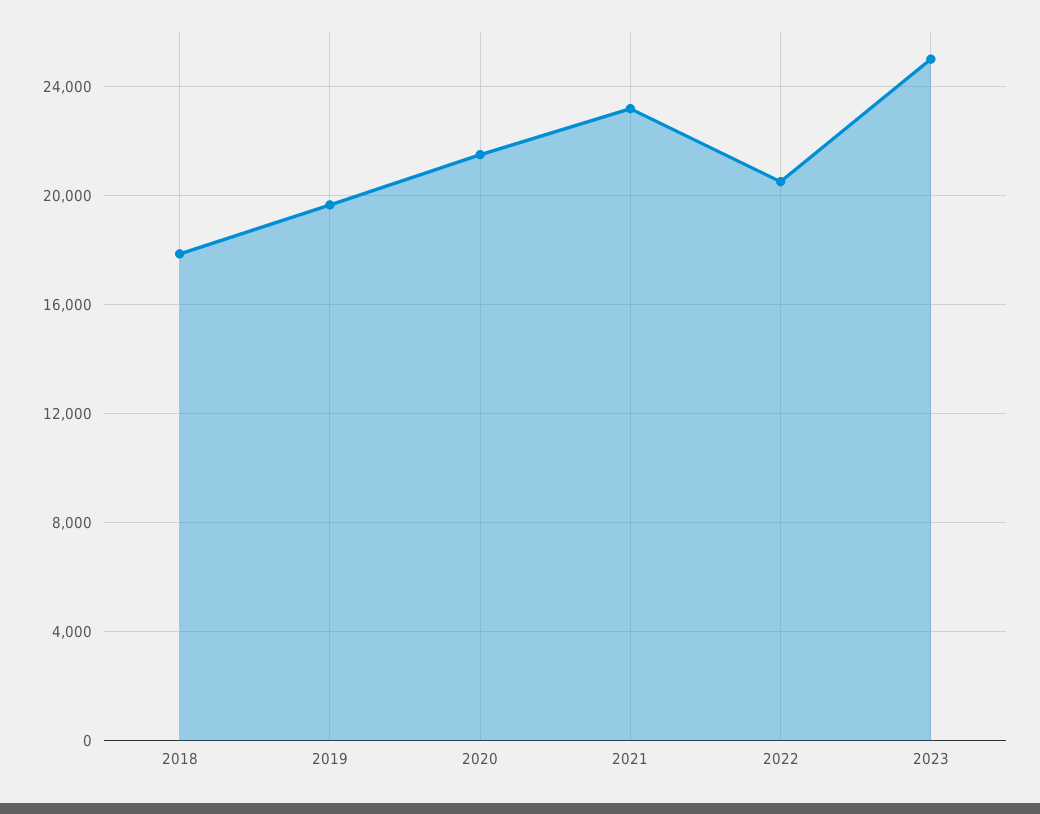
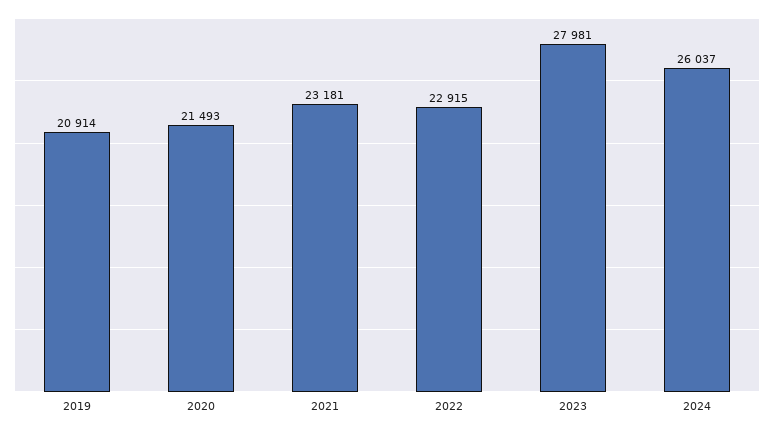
2018: 18000 -> none
2019: 19500 -> 20914
2022: 20500 -> 22915
2023: 25000 -> 27981
2024: none -> 26037

